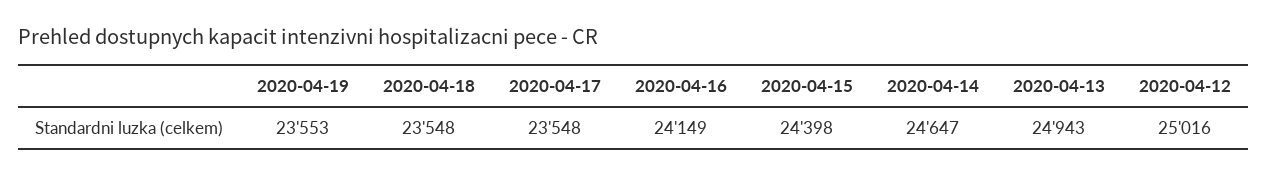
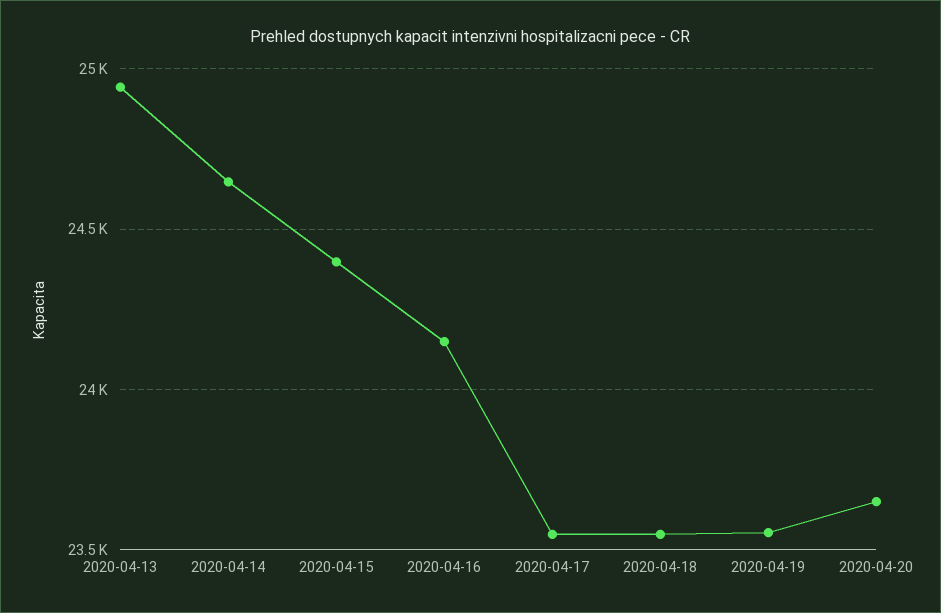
2020-04-12: 25016 -> none
2020-04-20: none -> 23650

